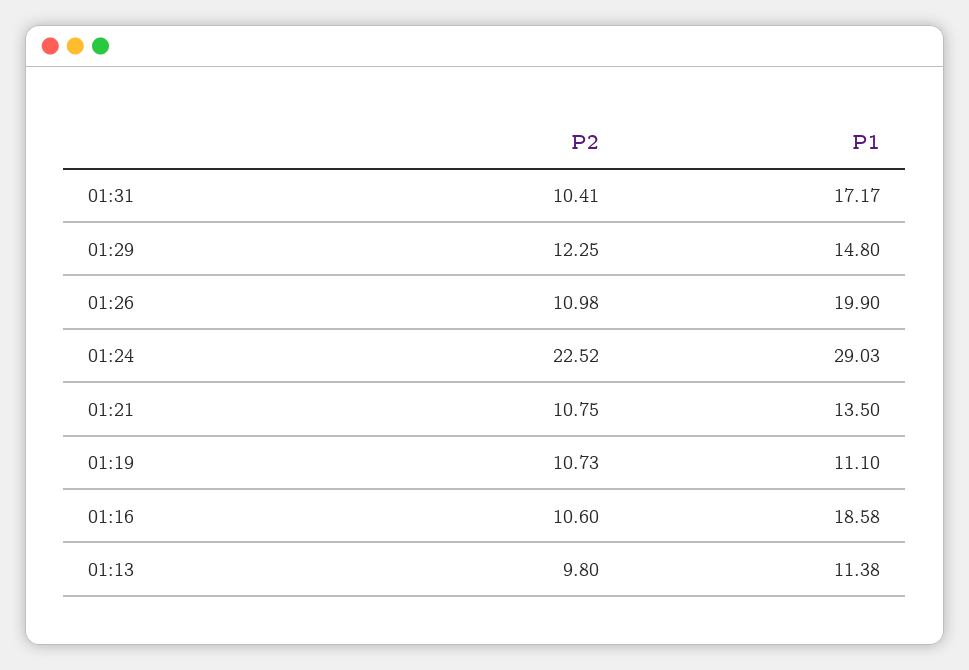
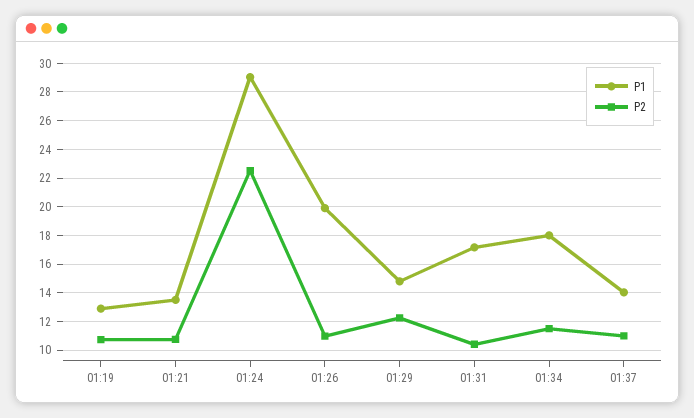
P1, 01:19: 11.1 -> 13
P2, 01:16: 10.6 -> none
P1, 01:16: 18.58 -> none
P2, 01:13: 9.8 -> none
P1, 01:13: 11.38 -> none
P1, 01:34: none -> 18
P2, 01:34: none -> 11.5
P1, 01:37: none -> 14
P2, 01:37: none -> 11

